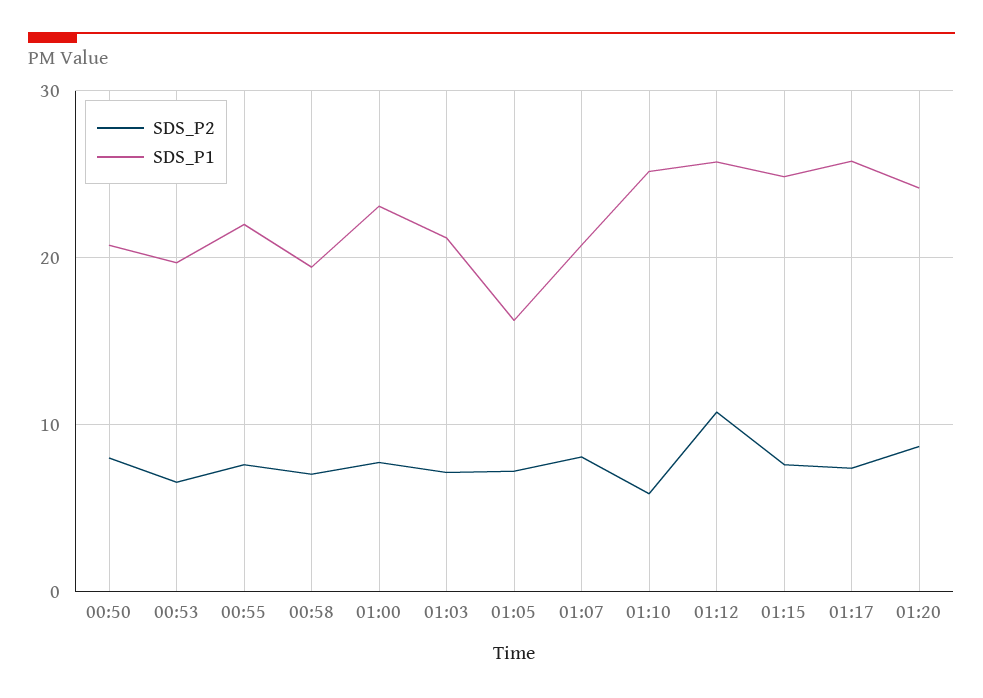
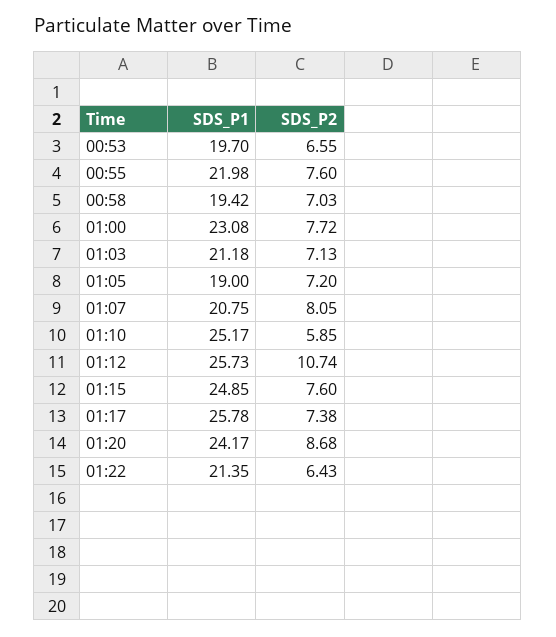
SDS_P2, 00:50: 8 -> none
SDS_P1, 00:50: 21 -> none
SDS_P1, 01:05: 16 -> 19
SDS_P1, 01:22: none -> 21.35
SDS_P2, 01:22: none -> 6.43

